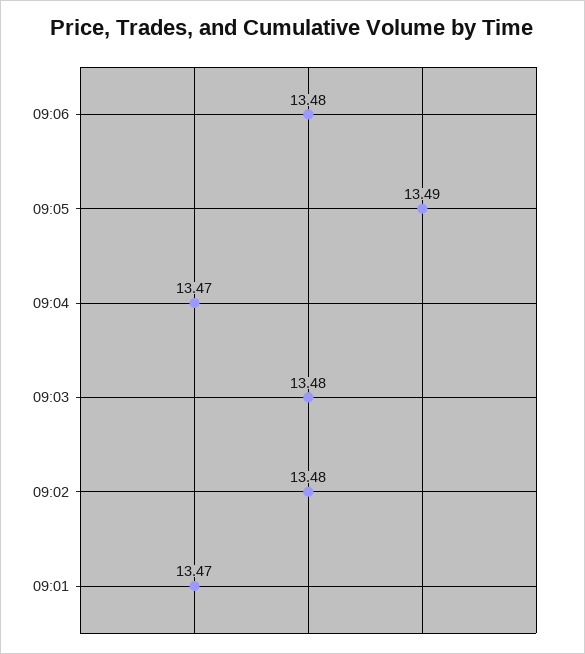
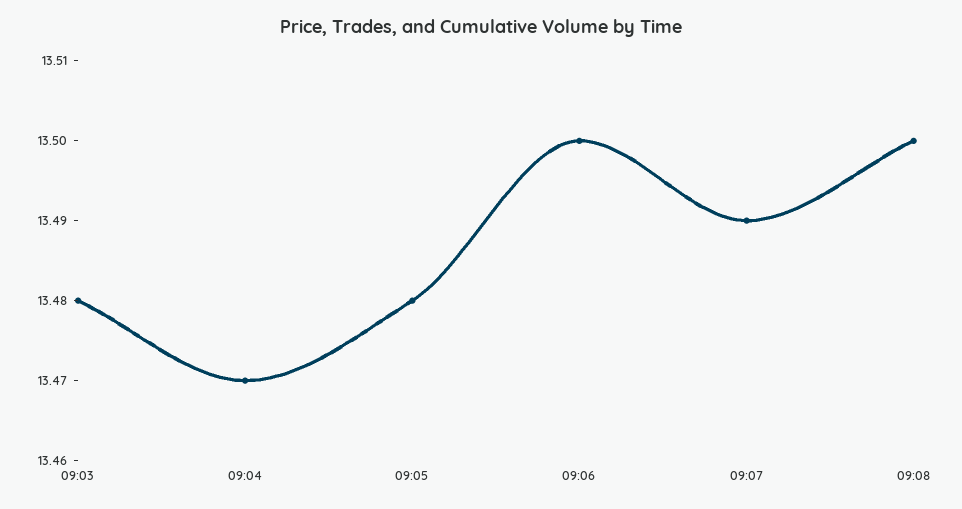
09:06: 13.48 -> 13.5
09:05: 13.49 -> 13.48
09:02: 13.48 -> none
09:01: 13.47 -> none
09:07: none -> 13.49
09:08: none -> 13.5

